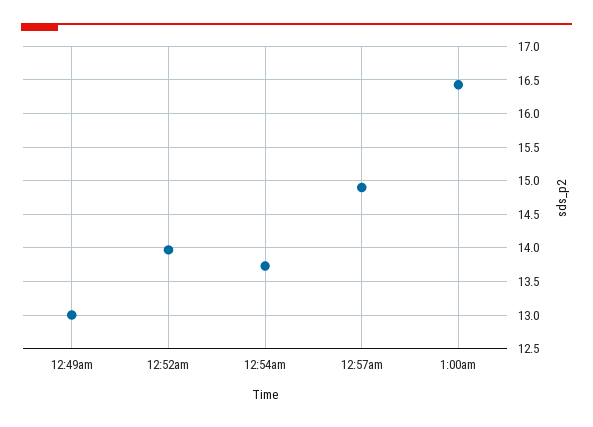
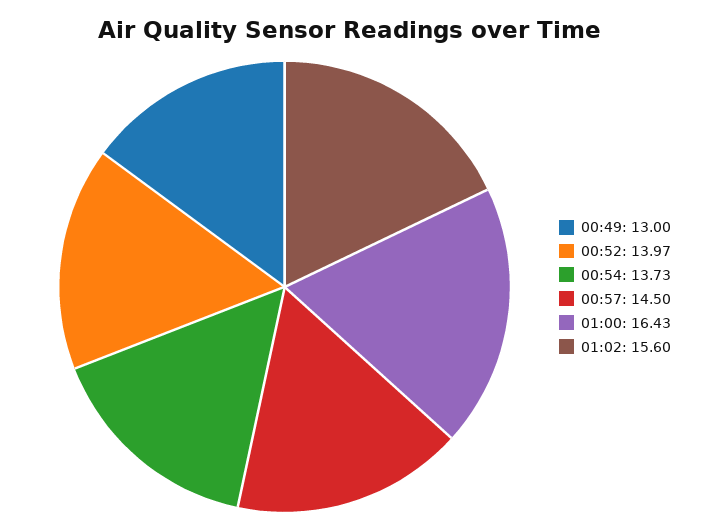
12:57am: 14.9 -> 14.5
01:02: none -> 15.6

